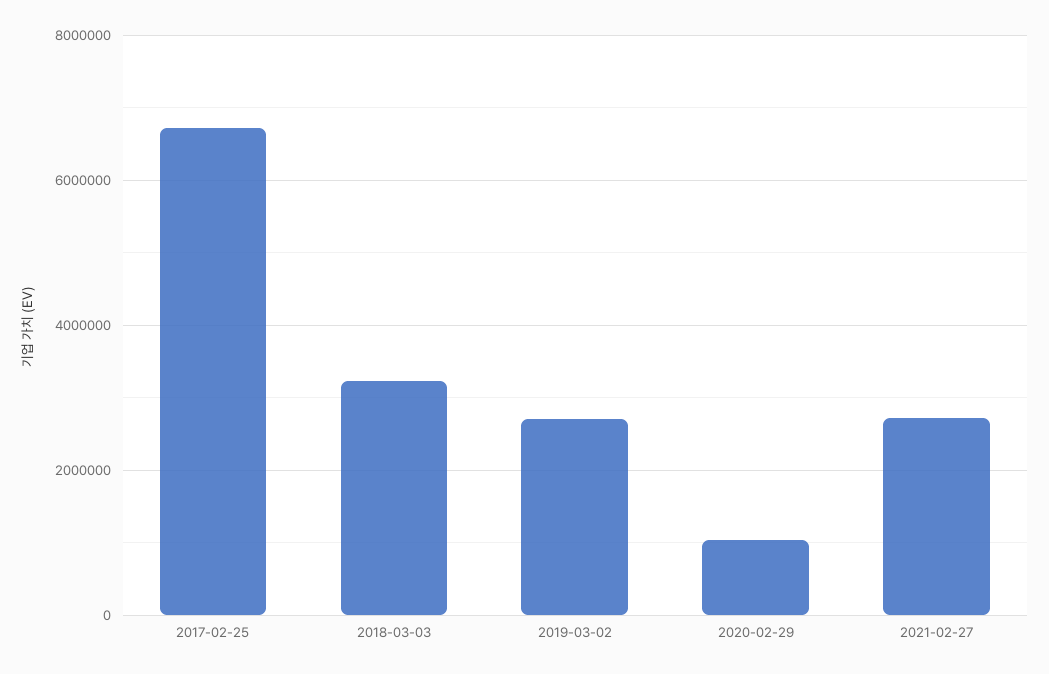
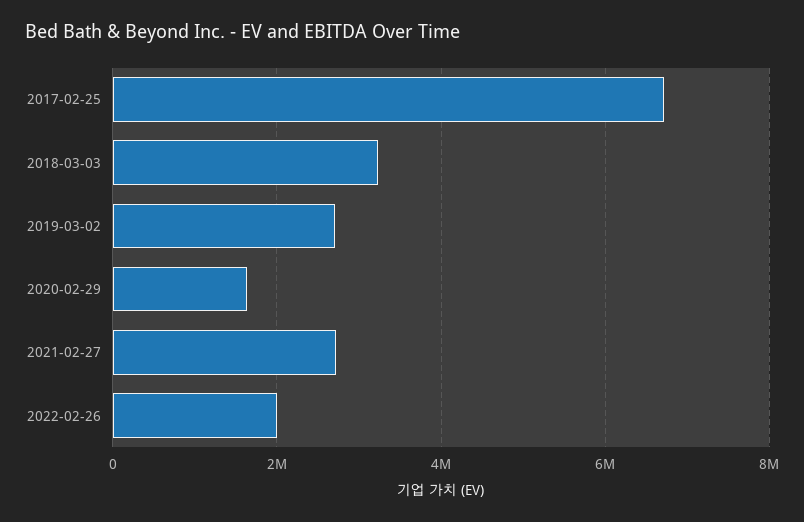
2020-02-29: 1000000 -> 1600000
2022-02-26: none -> 2000000

